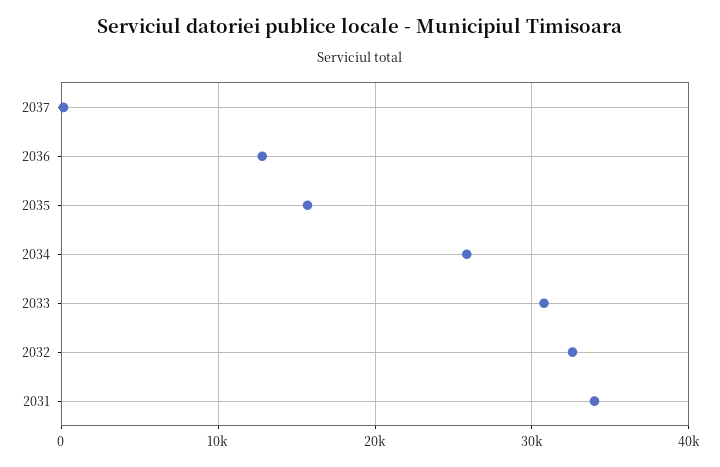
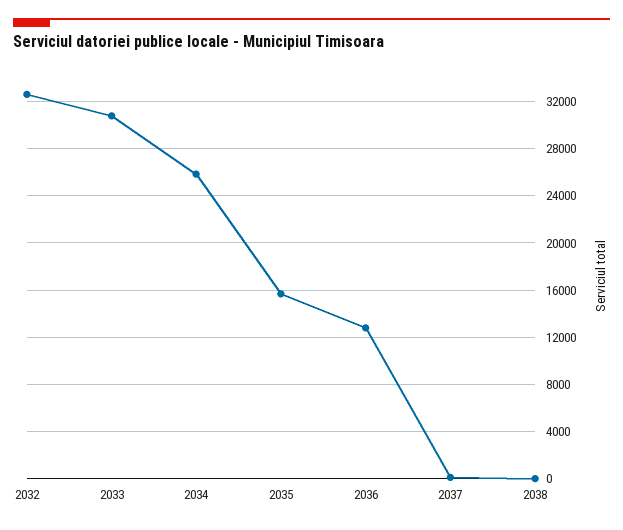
2031: 34000 -> none
2038: none -> 0

